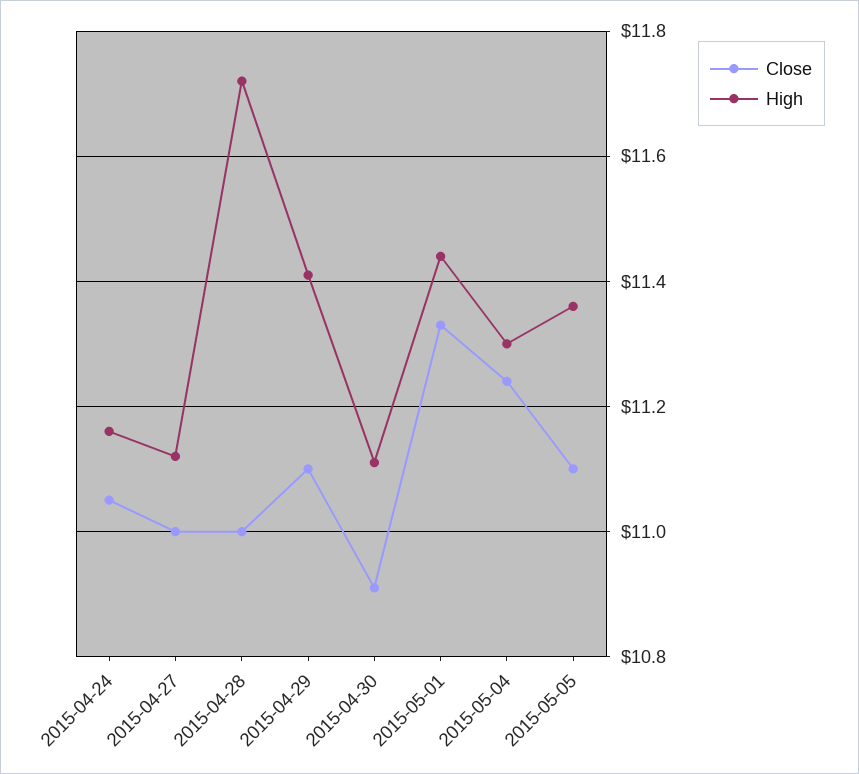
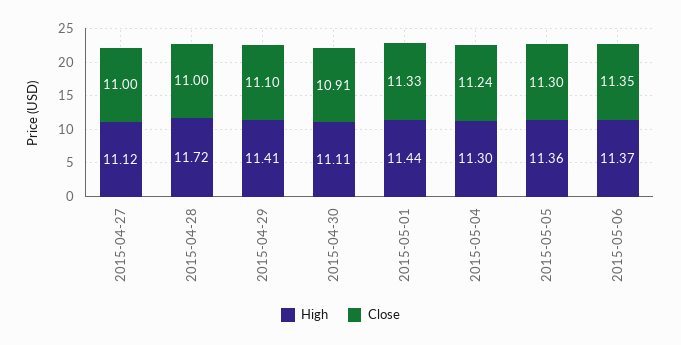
Close, 2015-04-24: 11.05 -> none
High, 2015-04-24: 11.15 -> none
Close, 2015-05-05: 11.1 -> 11.3
High, 2015-05-06: none -> 11.37
Close, 2015-05-06: none -> 11.35

